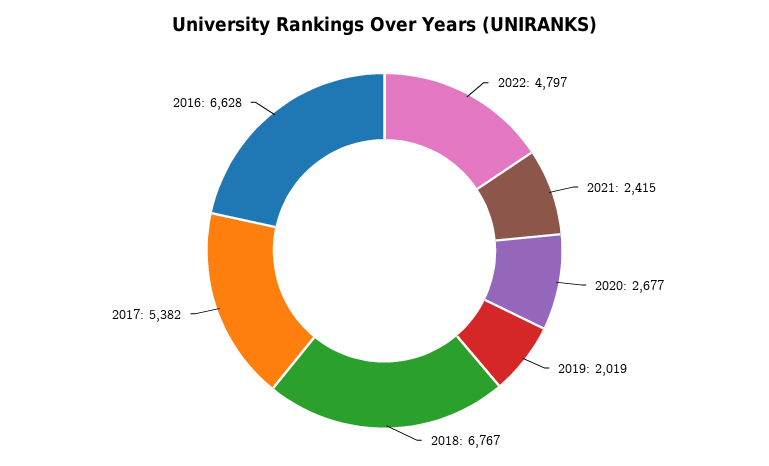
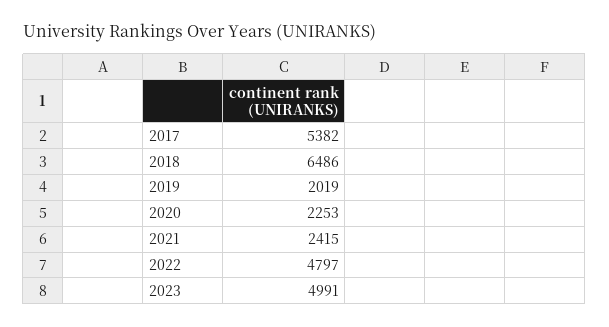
2020: 2677 -> 2253
2018: 6767 -> 6486
2016: 6628 -> none
2023: none -> 4991

